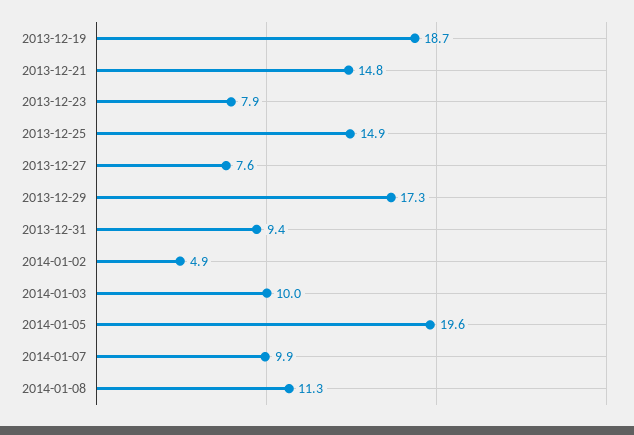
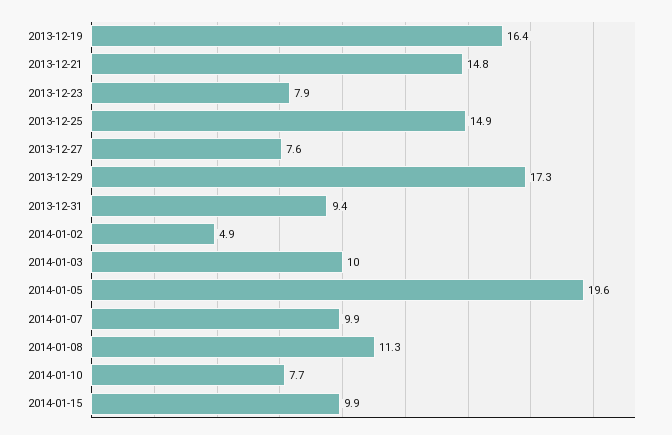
2013-12-19: 18.7 -> 16.4
2014-01-10: none -> 7.7
2014-01-15: none -> 9.9

